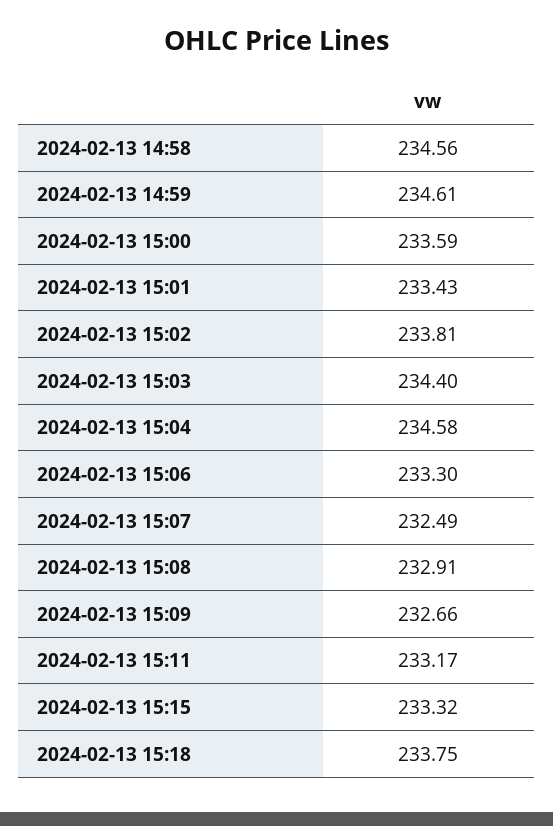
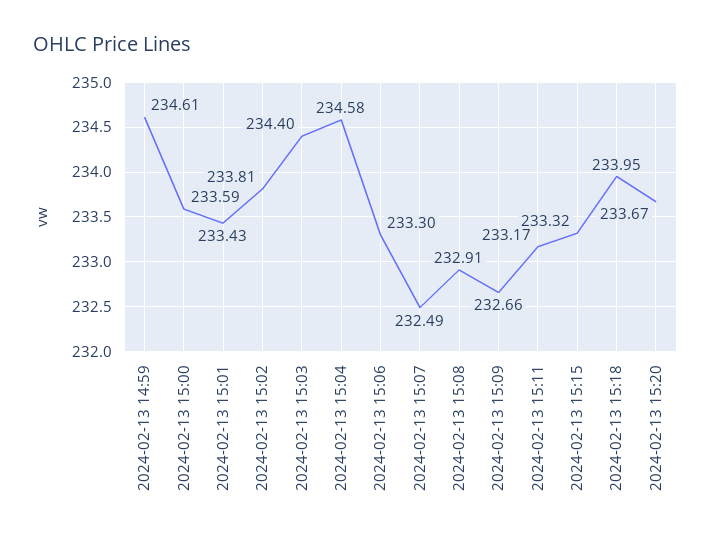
2024-02-13 14:58: 234.56 -> none
2024-02-13 15:18: 233.75 -> 233.95
2024-02-13 15:20: none -> 233.67

